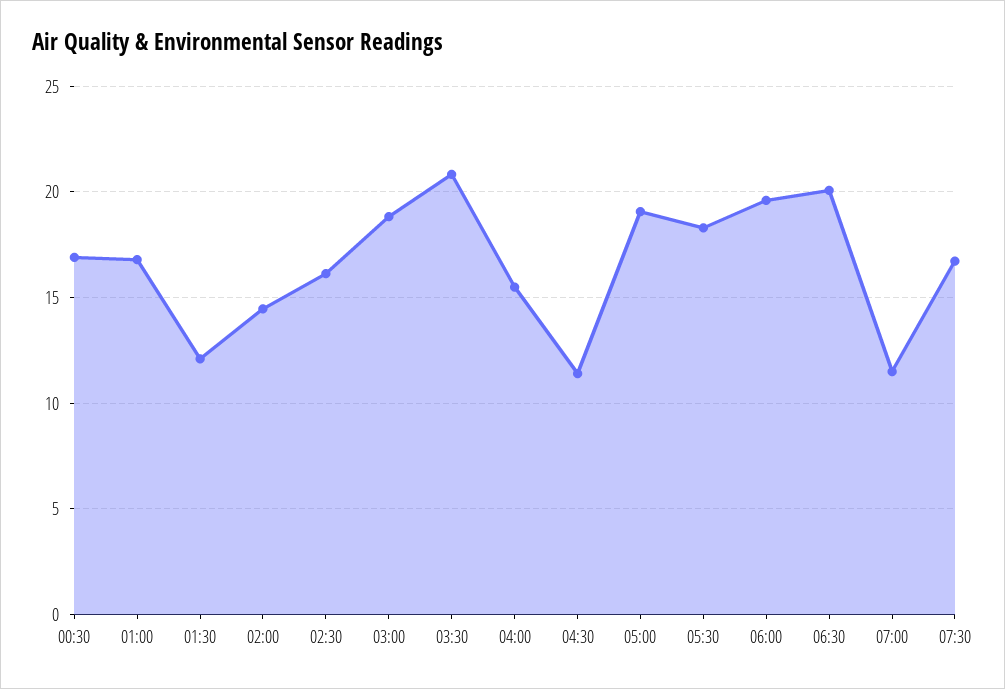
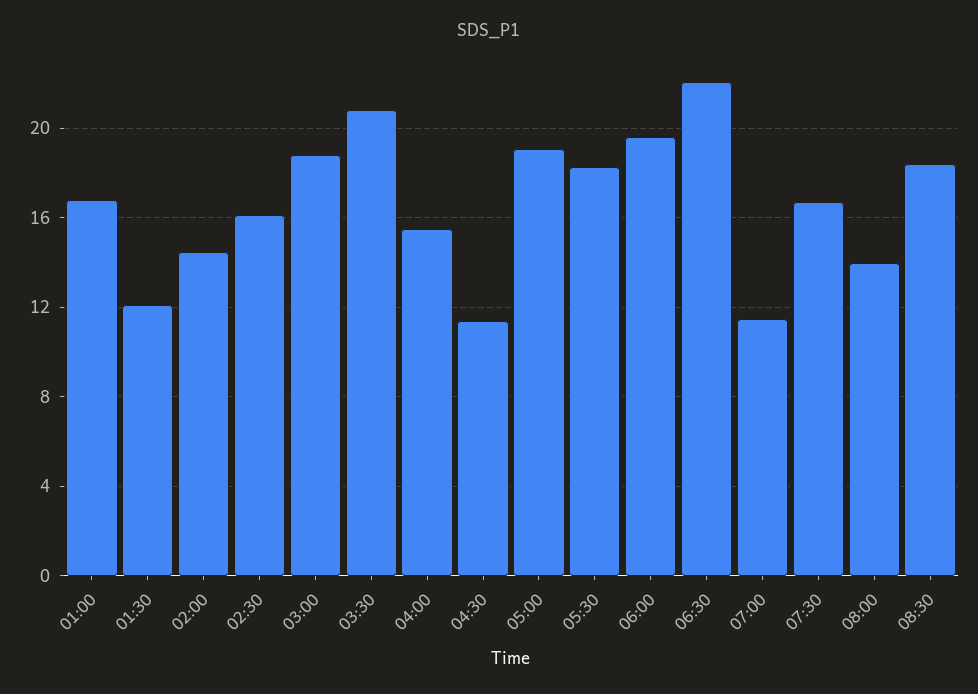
00:30: 17 -> none
06:30: 20 -> 22
08:00: none -> 14
08:30: none -> 18.5

